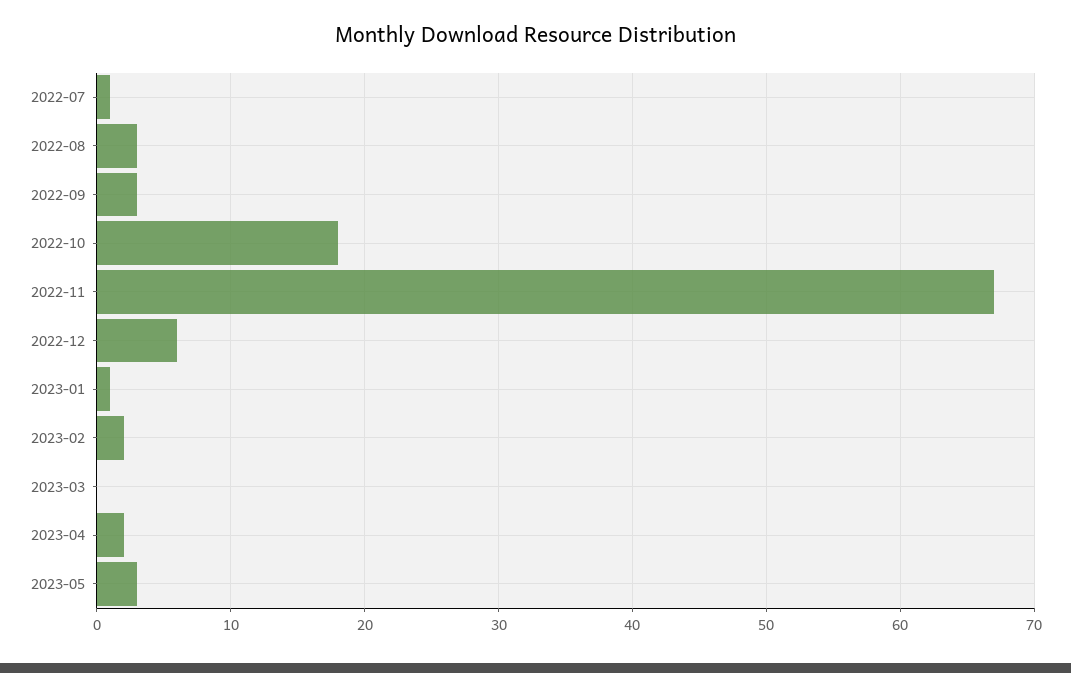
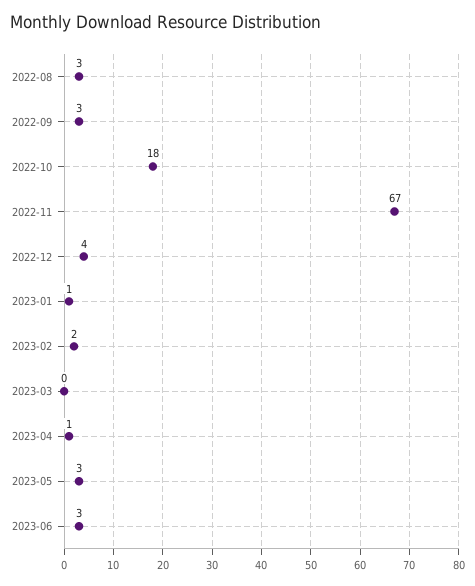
2022-07: 1 -> none
2022-12: 6 -> 4
2023-04: 2 -> 1
2023-06: none -> 3

